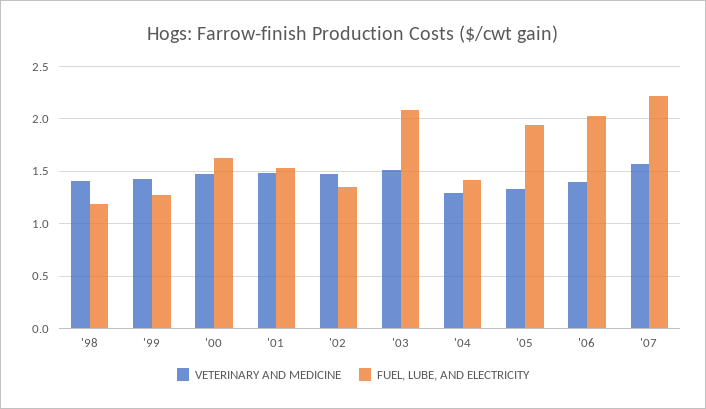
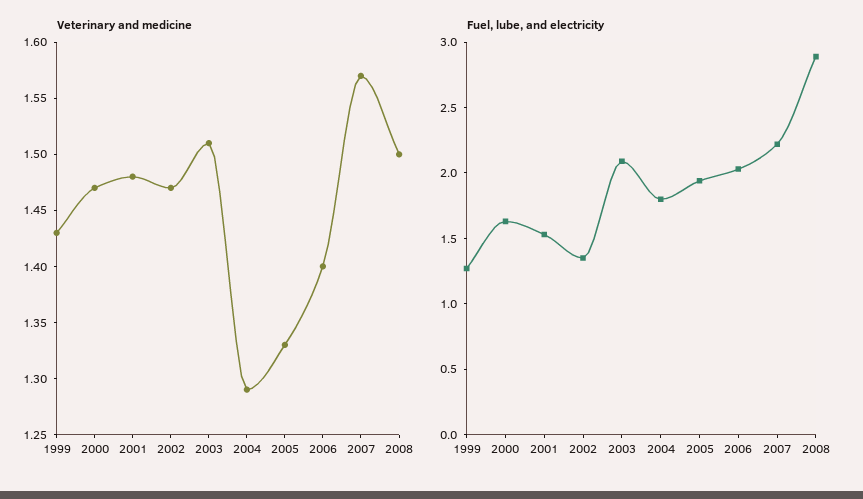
VETERINARY AND MEDICINE, '98: 1.4 -> none
FUEL, LUBE, AND ELECTRICITY, '98: 1.2 -> none
FUEL, LUBE, AND ELECTRICITY, '04: 1.4 -> 1.8
VETERINARY AND MEDICINE, 2008: none -> 1.5
FUEL, LUBE, AND ELECTRICITY, 2008: none -> 2.9

